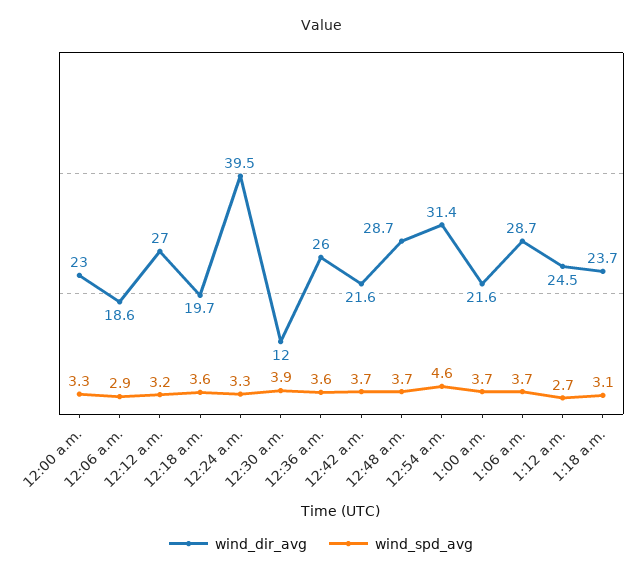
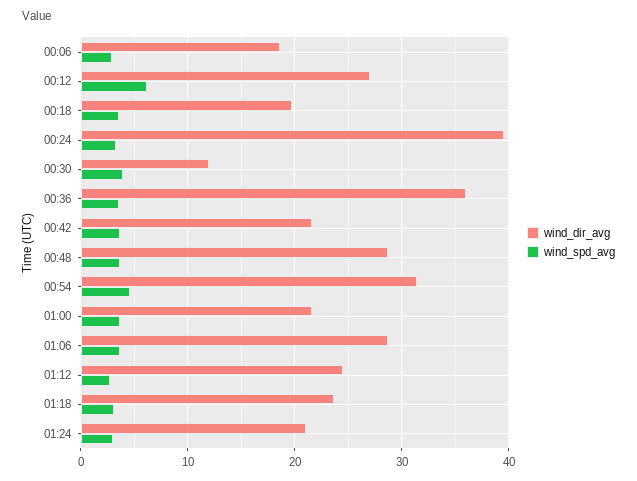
wind_dir_avg, 12:00 a.m.: 23 -> none
wind_spd_avg, 12:00 a.m.: 3.3 -> none
wind_spd_avg, 12:12 a.m.: 3.2 -> 6
wind_dir_avg, 12:36 a.m.: 26 -> 36
wind_dir_avg, 01:24: none -> 21
wind_spd_avg, 01:24: none -> 3

